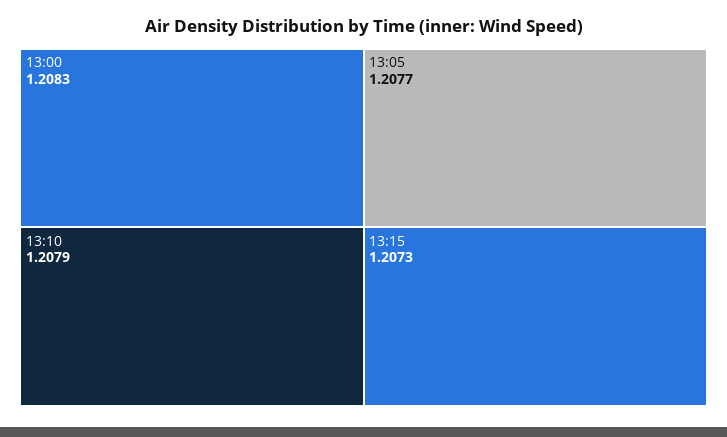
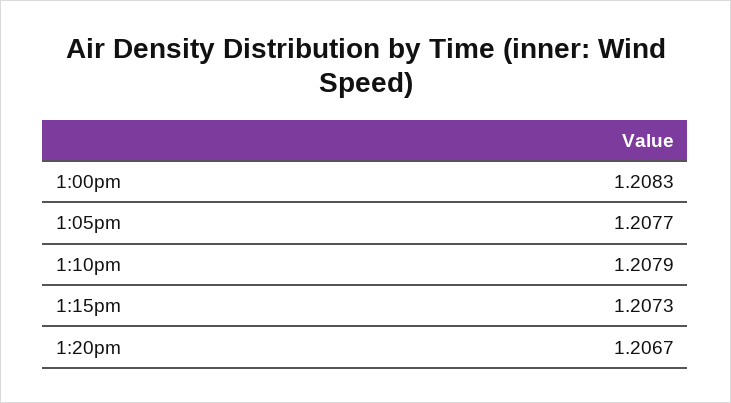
1:20pm: none -> 1.2067

